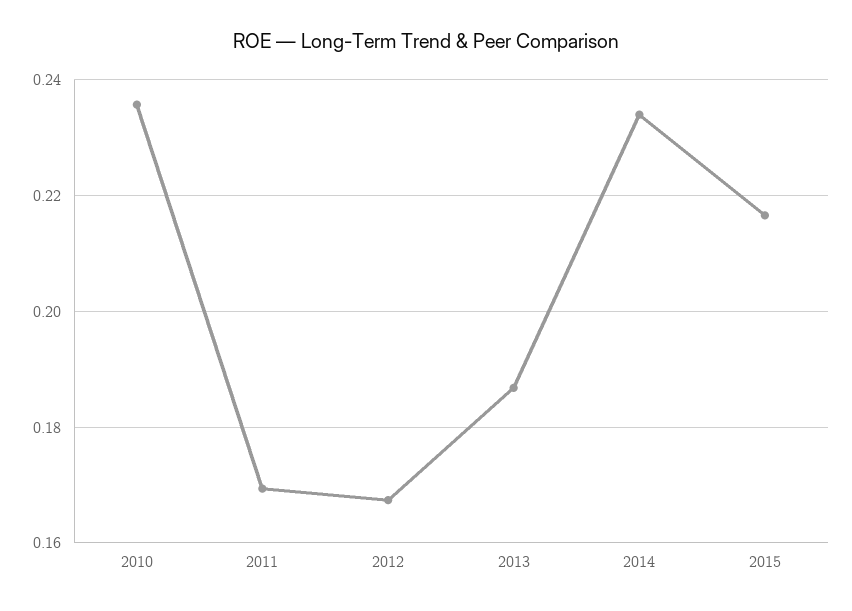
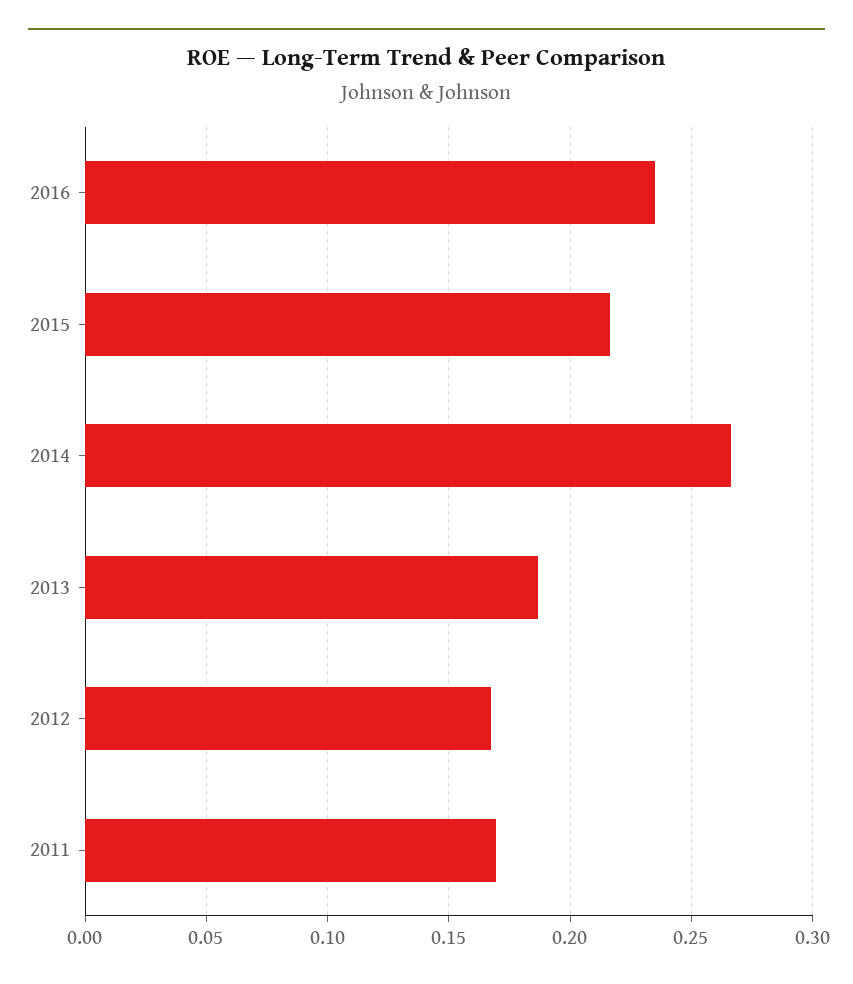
2010: 0.236 -> none
2014: 0.234 -> 0.265
2016: none -> 0.235

